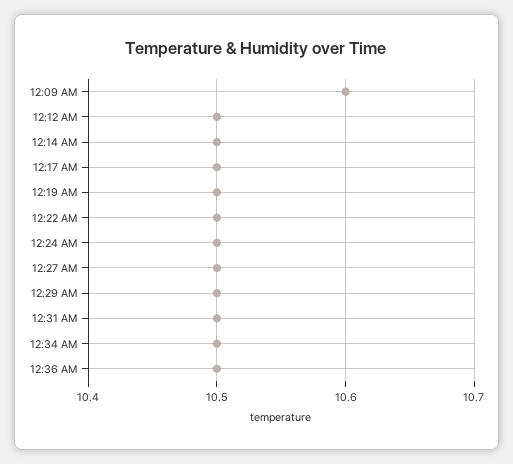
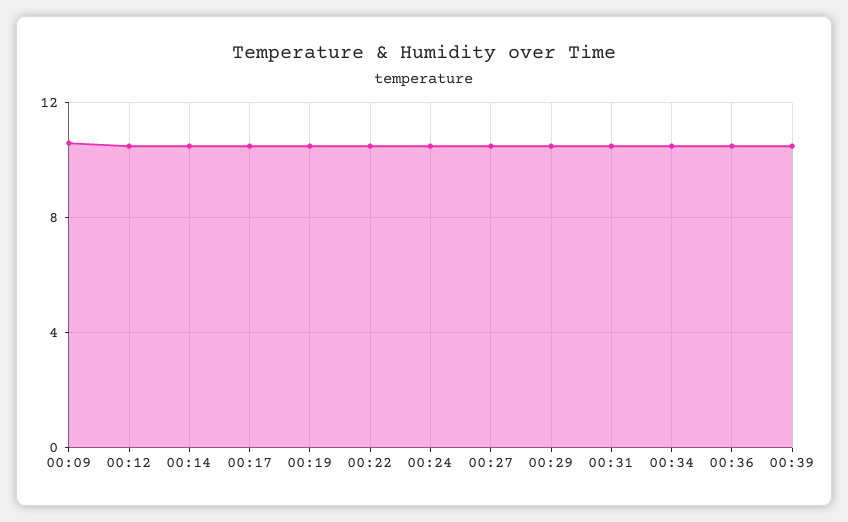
00:39: none -> 10.5

